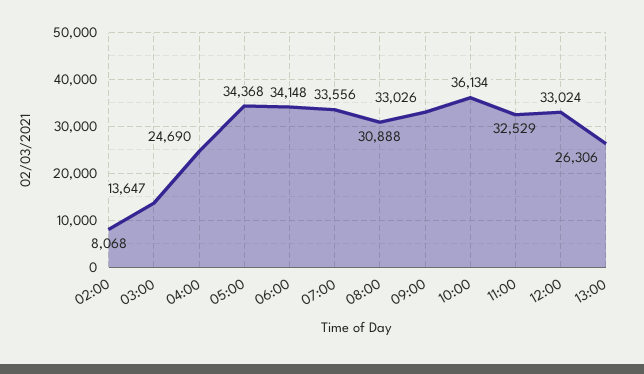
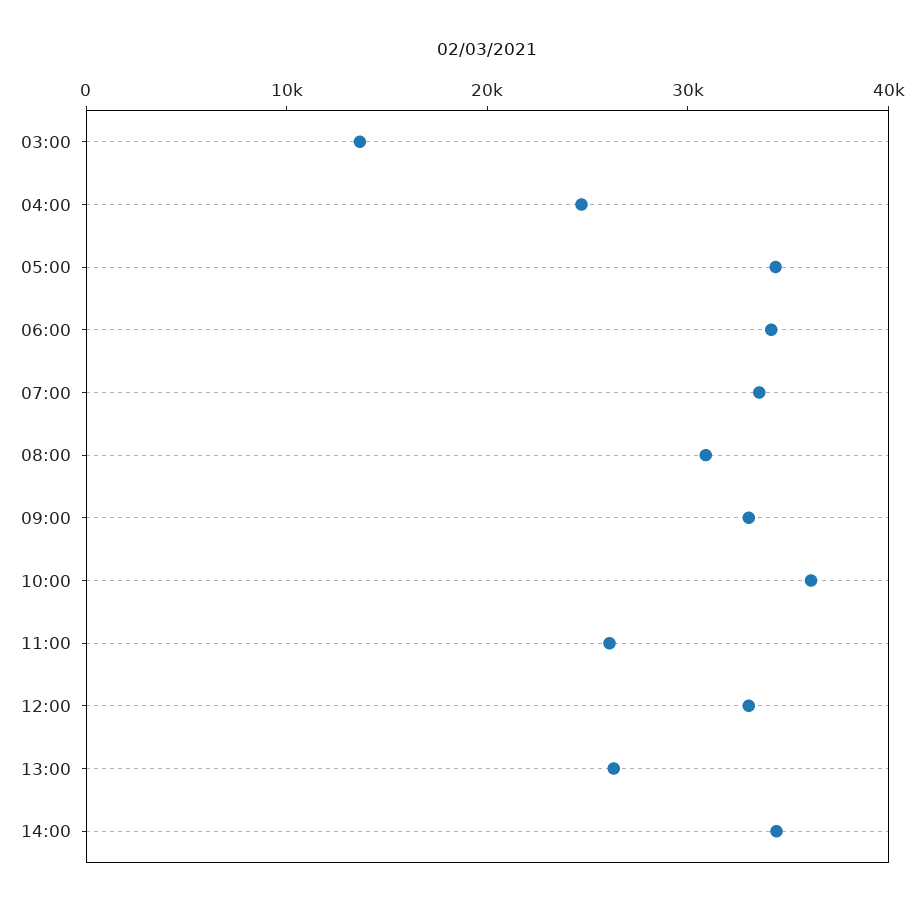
02:00: 8068 -> none
11:00: 32529 -> 26000
14:00: none -> 34000

